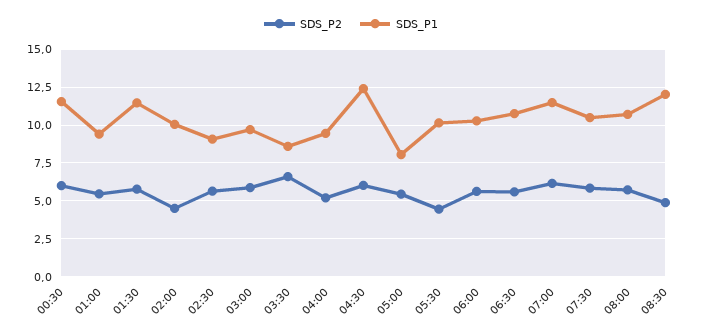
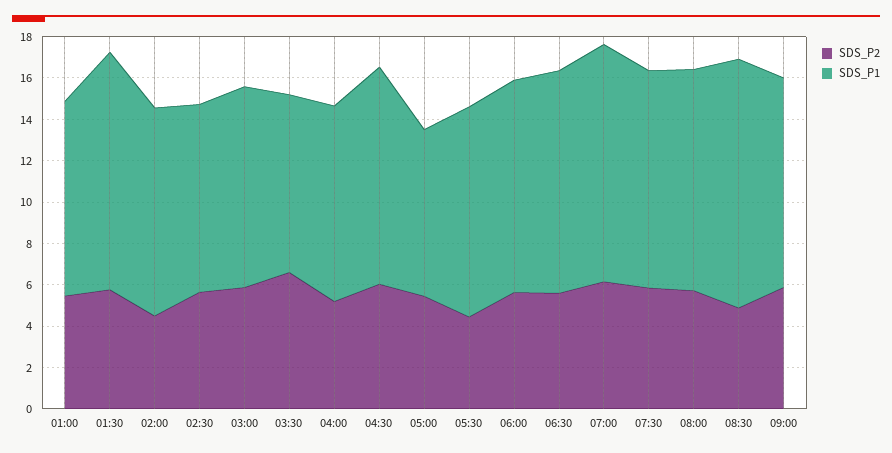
SDS_P2, 00:30: 6 -> none
SDS_P1, 00:30: 11.5 -> none
SDS_P1, 04:30: 12.5 -> 10.5
SDS_P2, 09:00: none -> 6
SDS_P1, 09:00: none -> 10

